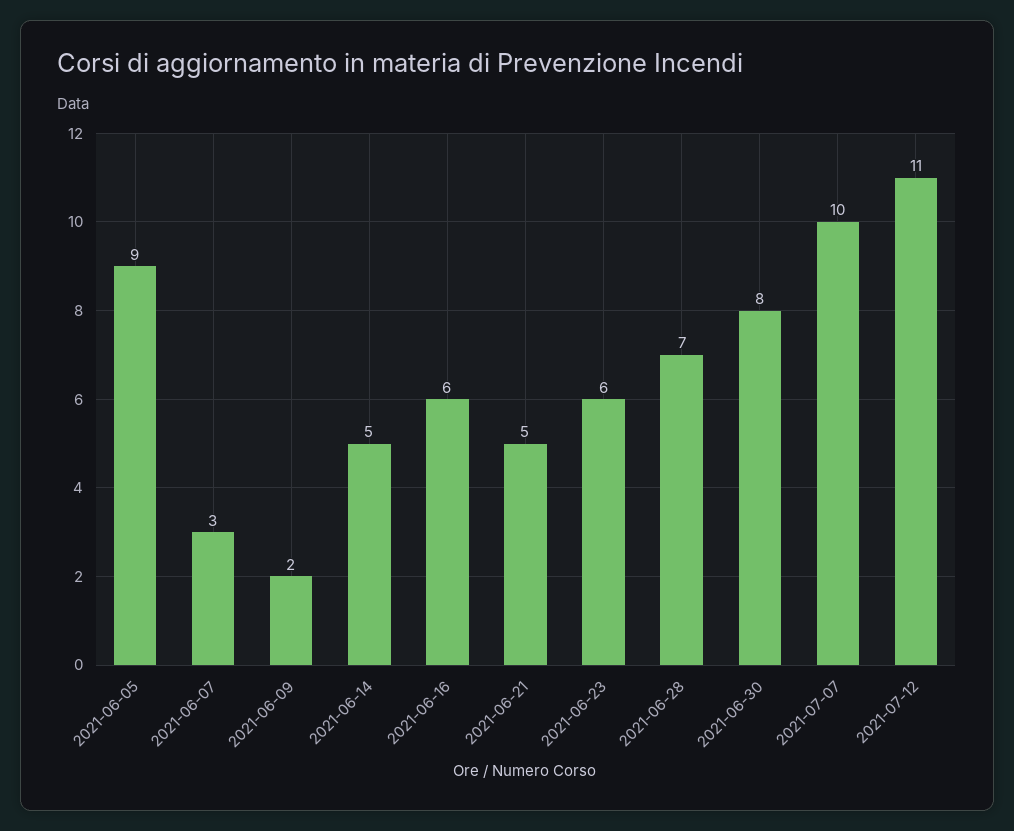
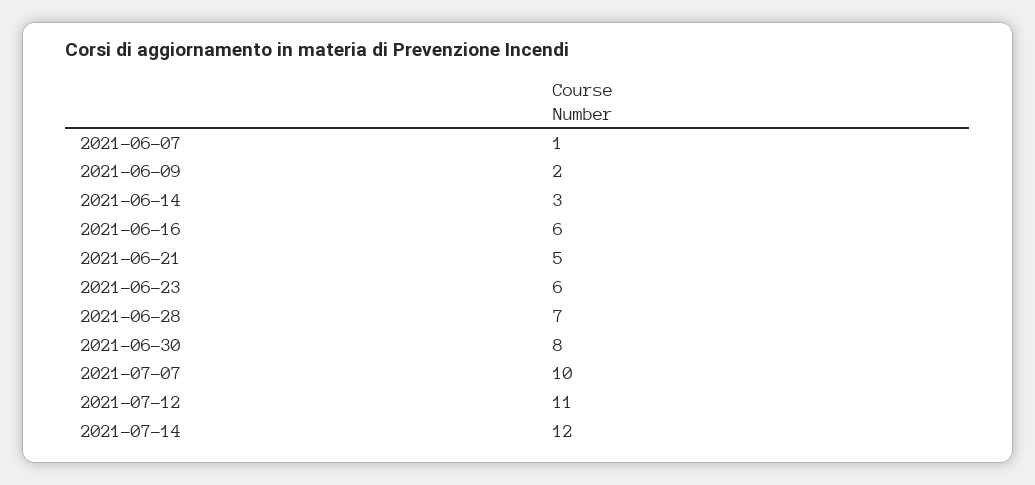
2021-06-05: 9 -> none
2021-06-07: 3 -> 1
2021-06-14: 5 -> 3
2021-07-14: none -> 12

